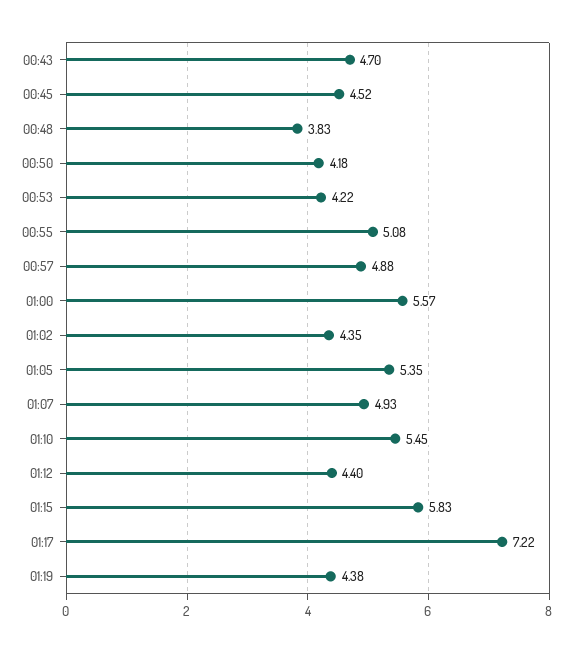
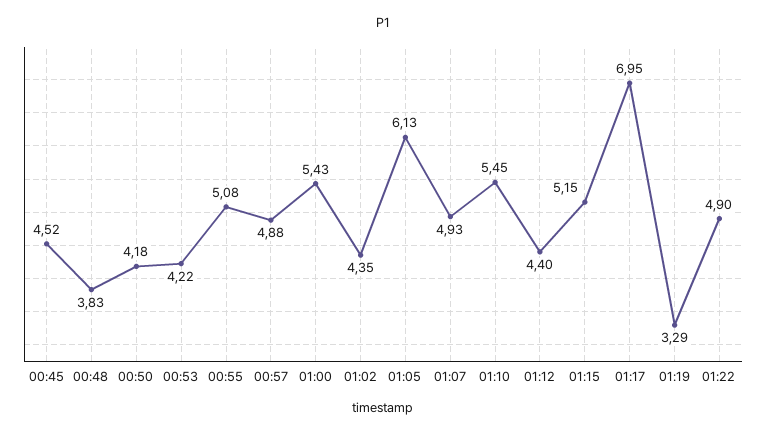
00:43: 4.7 -> none
01:00: 5.57 -> 5.43
01:05: 5.35 -> 6.13
01:15: 5.83 -> 5.15
01:17: 7.22 -> 6.95
01:19: 4.38 -> 3.29
01:22: none -> 4.9

